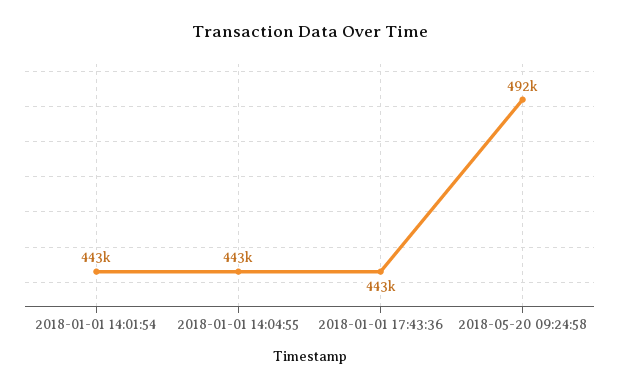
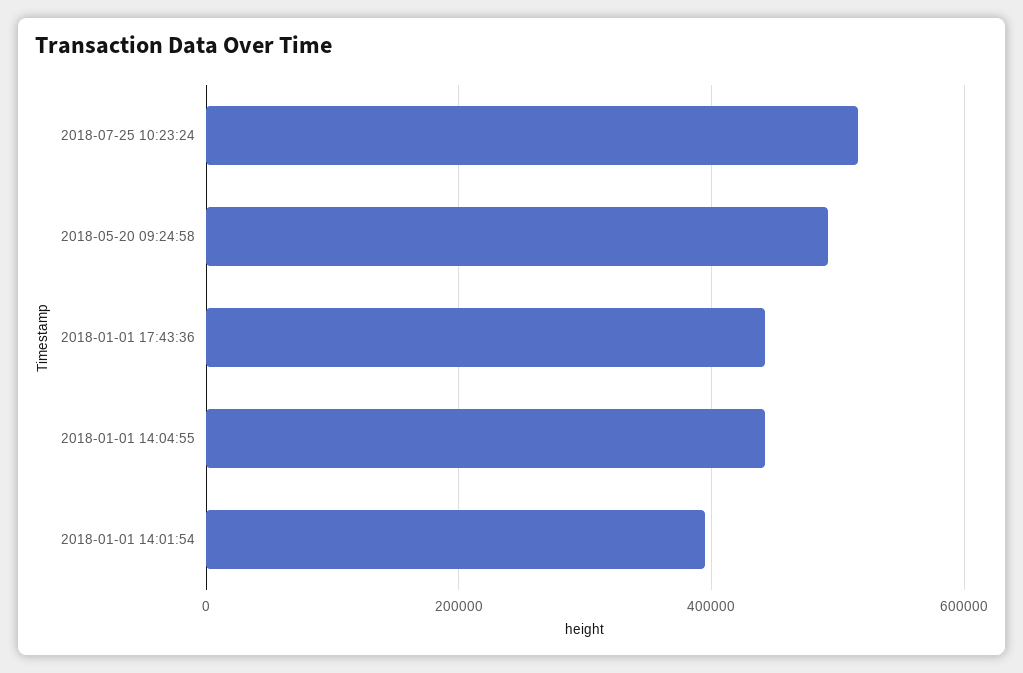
2018-01-01 14:01:54: 443000 -> 400000
2018-07-25 10:23:24: none -> 520000

